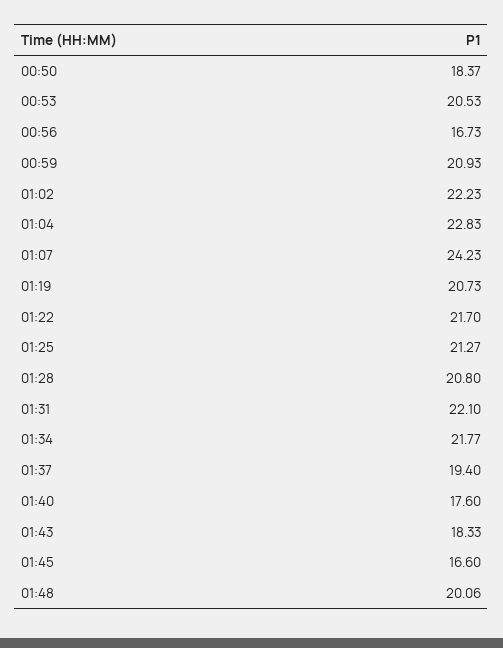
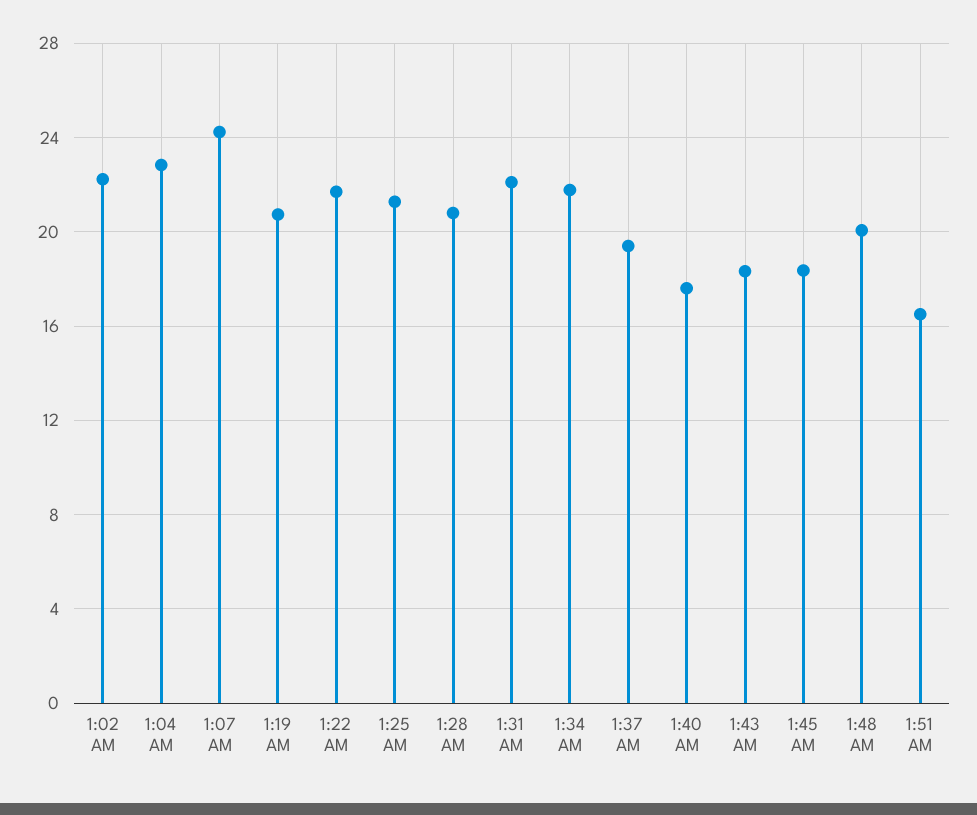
00:50: 18.37 -> none
00:53: 20.53 -> none
00:56: 16.73 -> none
00:59: 20.93 -> none
01:45: 16.6 -> 18.5
1:51 AM: none -> 16.5

